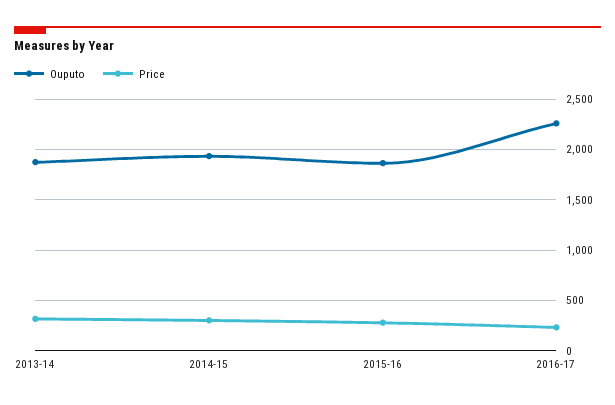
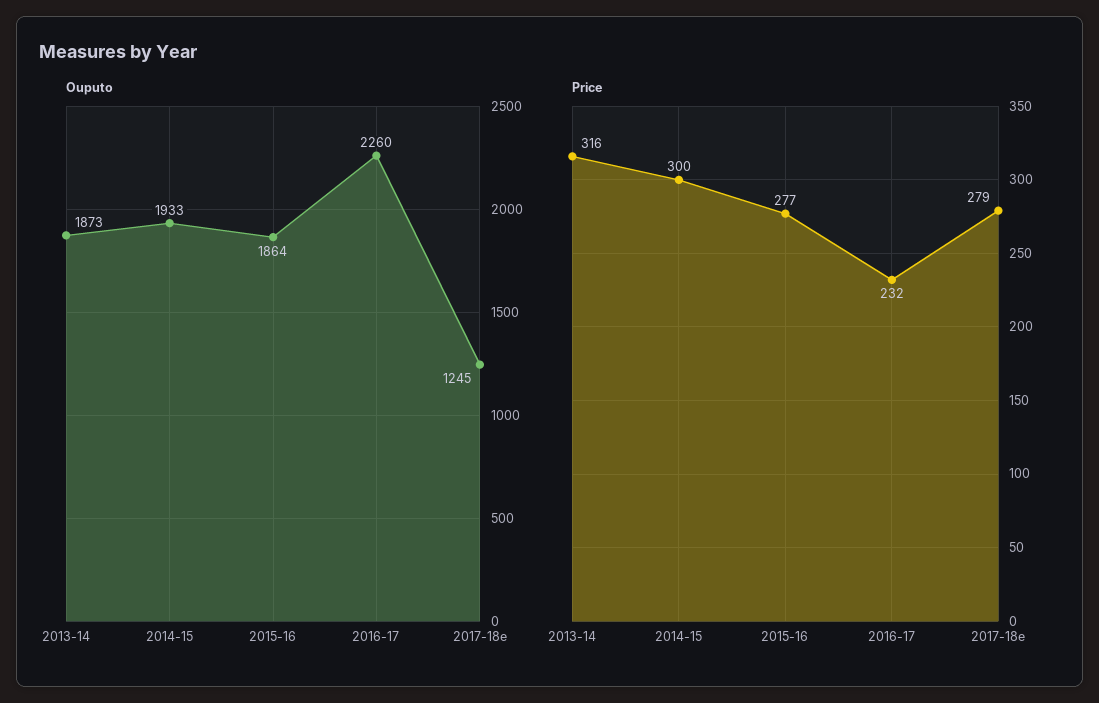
Ouputo, 2017-18e: none -> 1245
Price, 2017-18e: none -> 279

